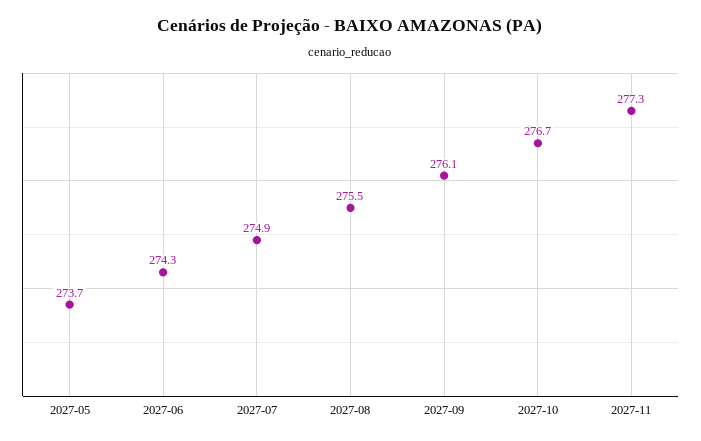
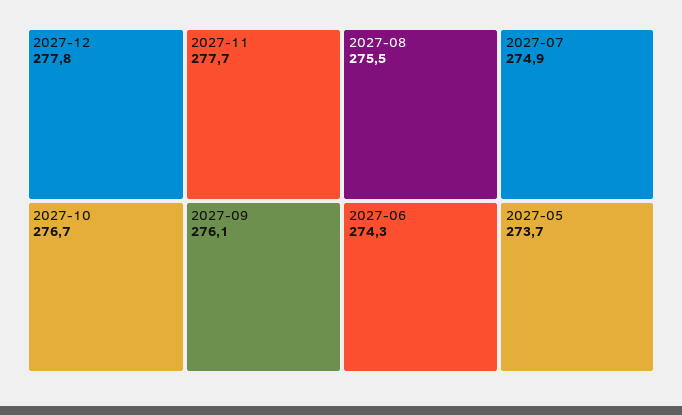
2027-11: 277.3 -> 277.7
2027-12: none -> 277.8

